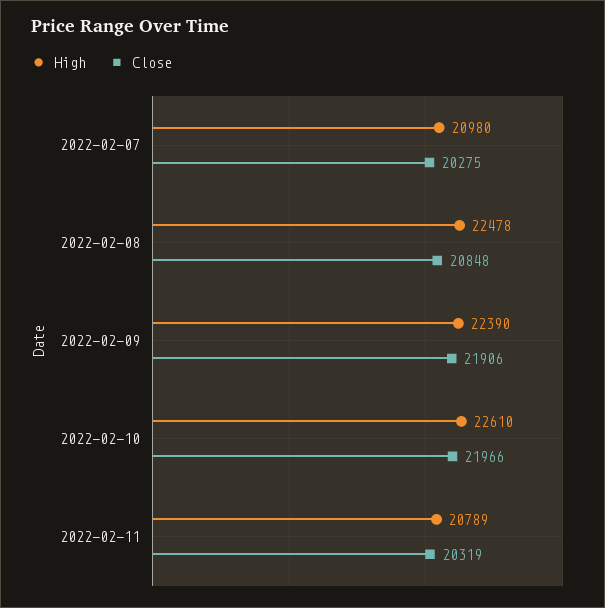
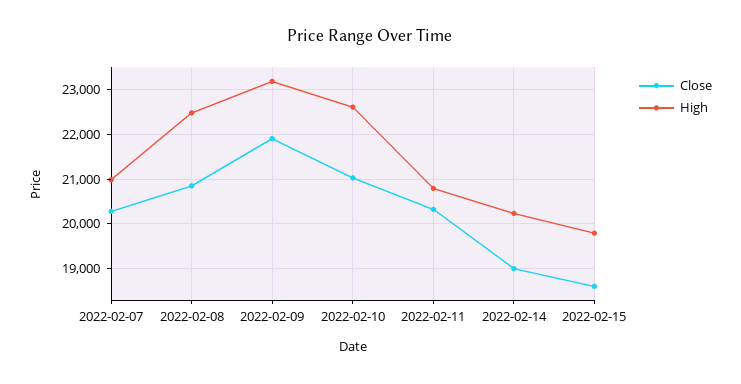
High, 2022-02-09: 22390 -> 23200
Close, 2022-02-10: 21966 -> 21000
Close, 2022-02-14: none -> 19000
High, 2022-02-14: none -> 20200
Close, 2022-02-15: none -> 18600
High, 2022-02-15: none -> 19800

